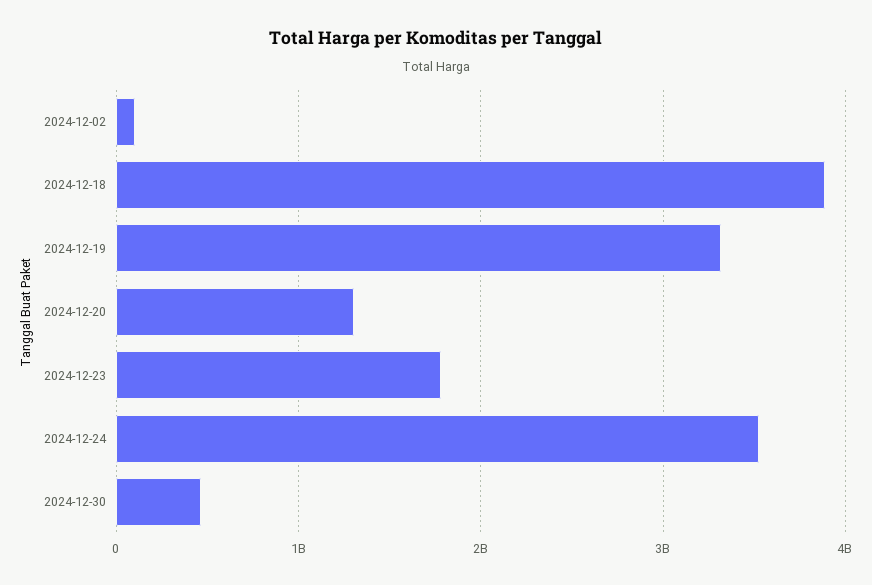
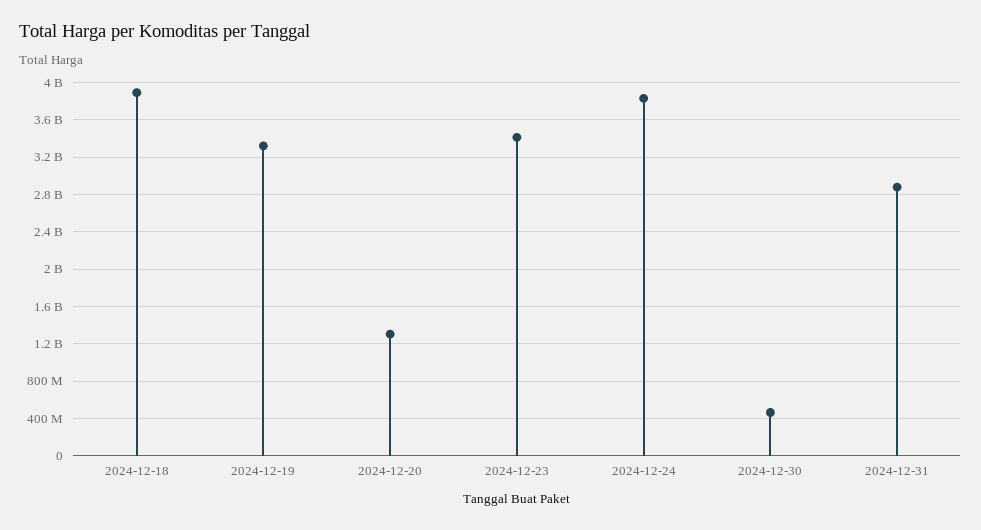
2024-12-02: 100000000 -> none
2024-12-23: 1800000000 -> 3400000000
2024-12-24: 3500000000 -> 3800000000
2024-12-31: none -> 2900000000

